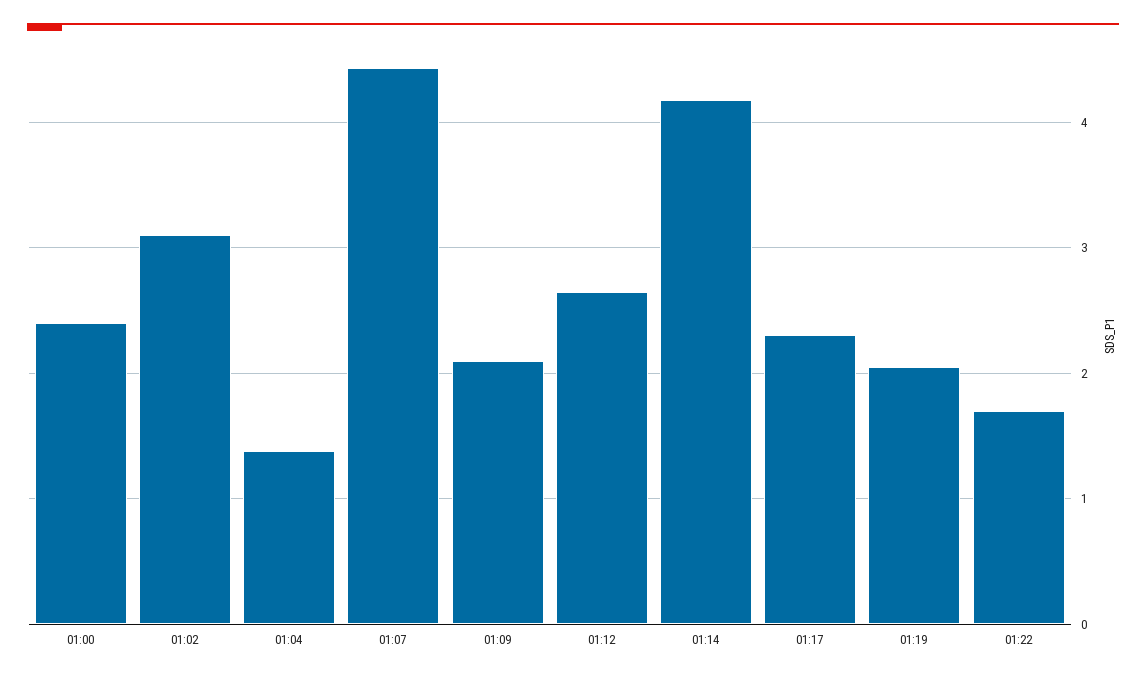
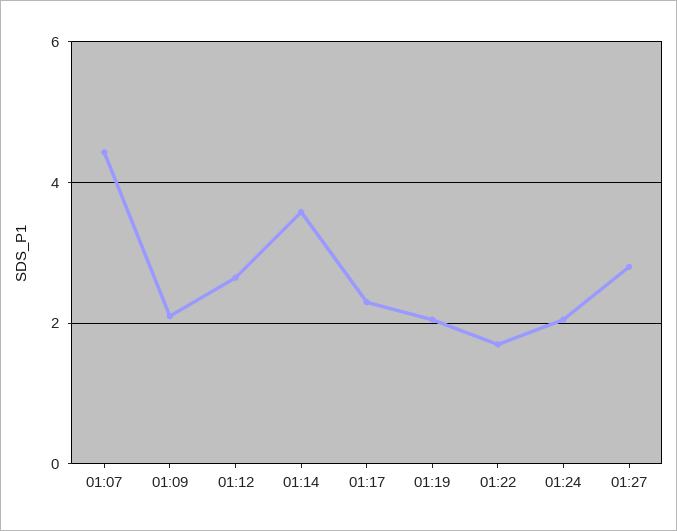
01:00: 2.4 -> none
01:02: 3.1 -> none
01:04: 1.4 -> none
01:14: 4.2 -> 3.6
01:24: none -> 2
01:27: none -> 2.8

